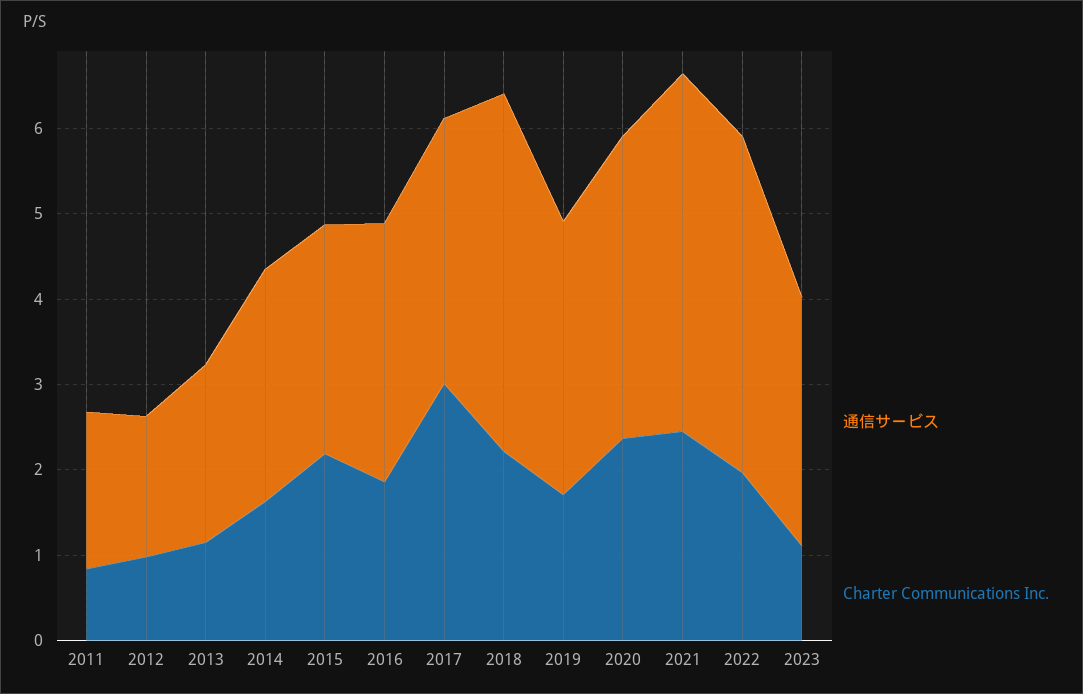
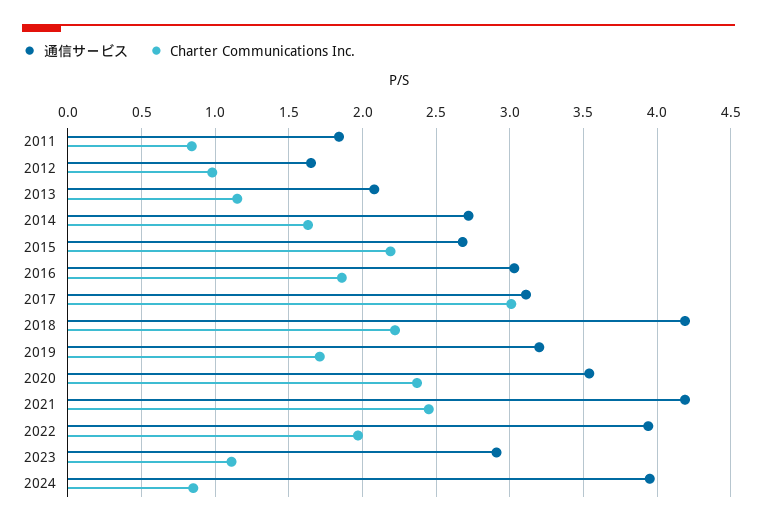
通信サービス, 2024: none -> 3.95
Charter Communications Inc., 2024: none -> 0.85

